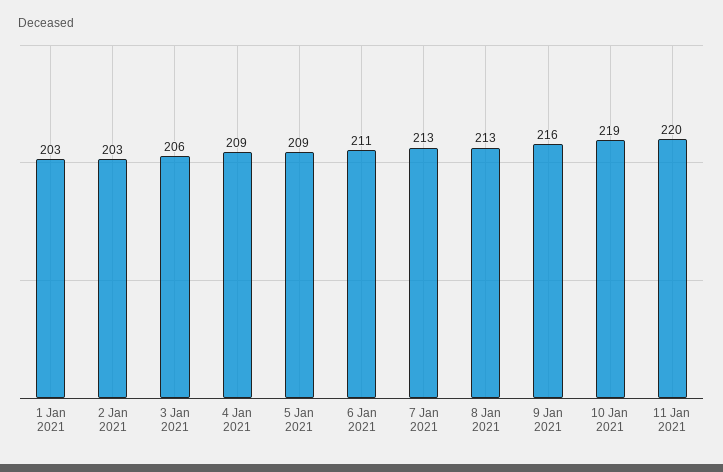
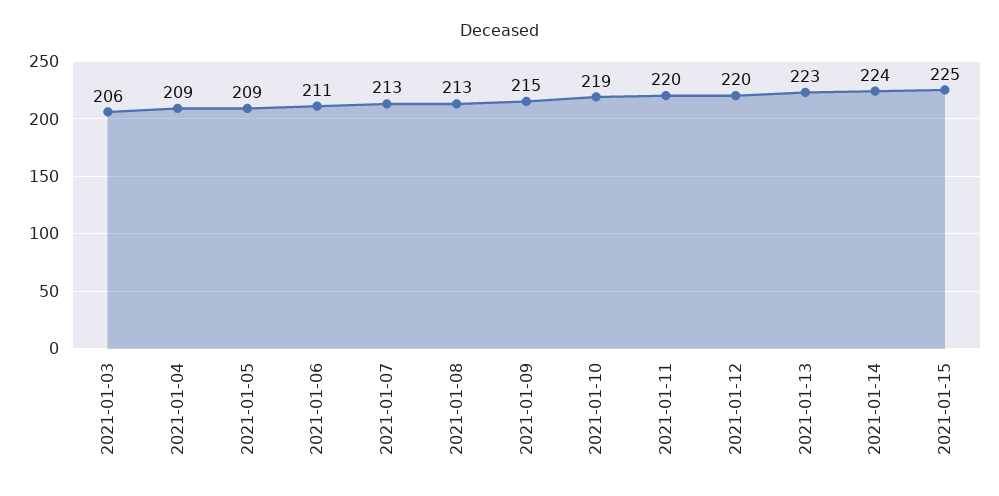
1 Jan 2021: 203 -> none
2 Jan 2021: 203 -> none
9 Jan 2021: 216 -> 215
2021-01-12: none -> 220
2021-01-13: none -> 223
2021-01-14: none -> 224
2021-01-15: none -> 225

